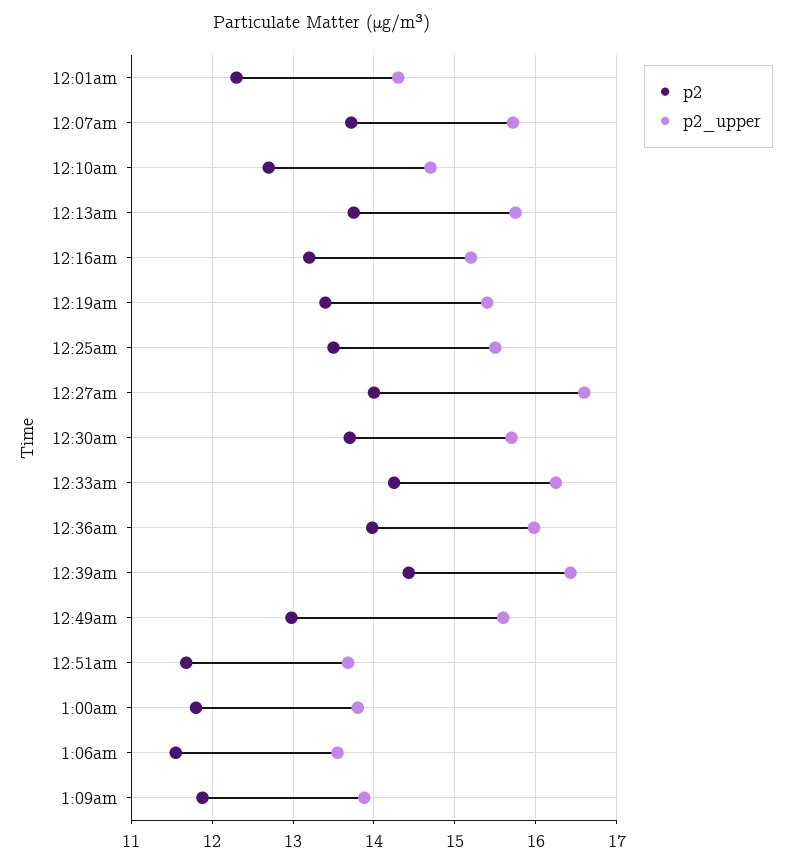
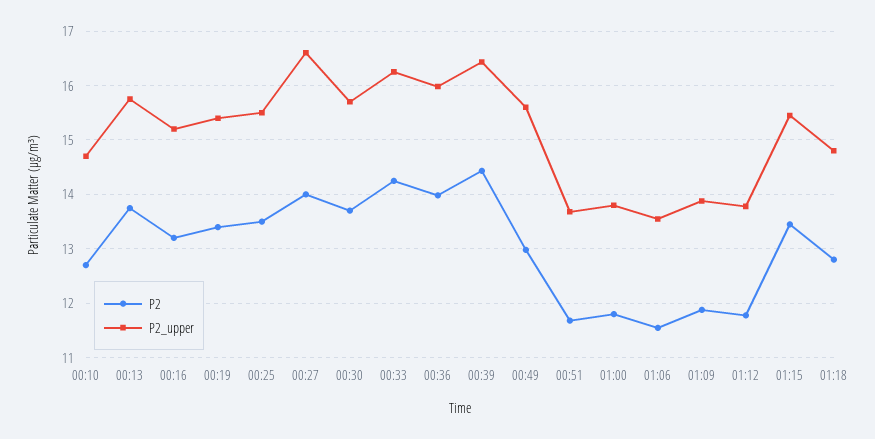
p2, 12:01am: 12.3 -> none
p2_upper, 12:01am: 14.3 -> none
p2, 12:07am: 13.7 -> none
p2_upper, 12:07am: 15.7 -> none
p2, 01:12: none -> 11.8
p2_upper, 01:12: none -> 13.8
p2, 01:15: none -> 13.4
p2_upper, 01:15: none -> 15.4
p2, 01:18: none -> 12.8
p2_upper, 01:18: none -> 14.8

